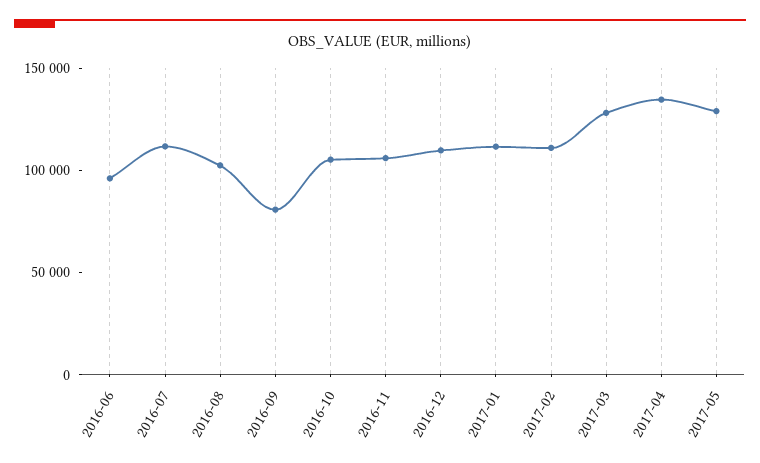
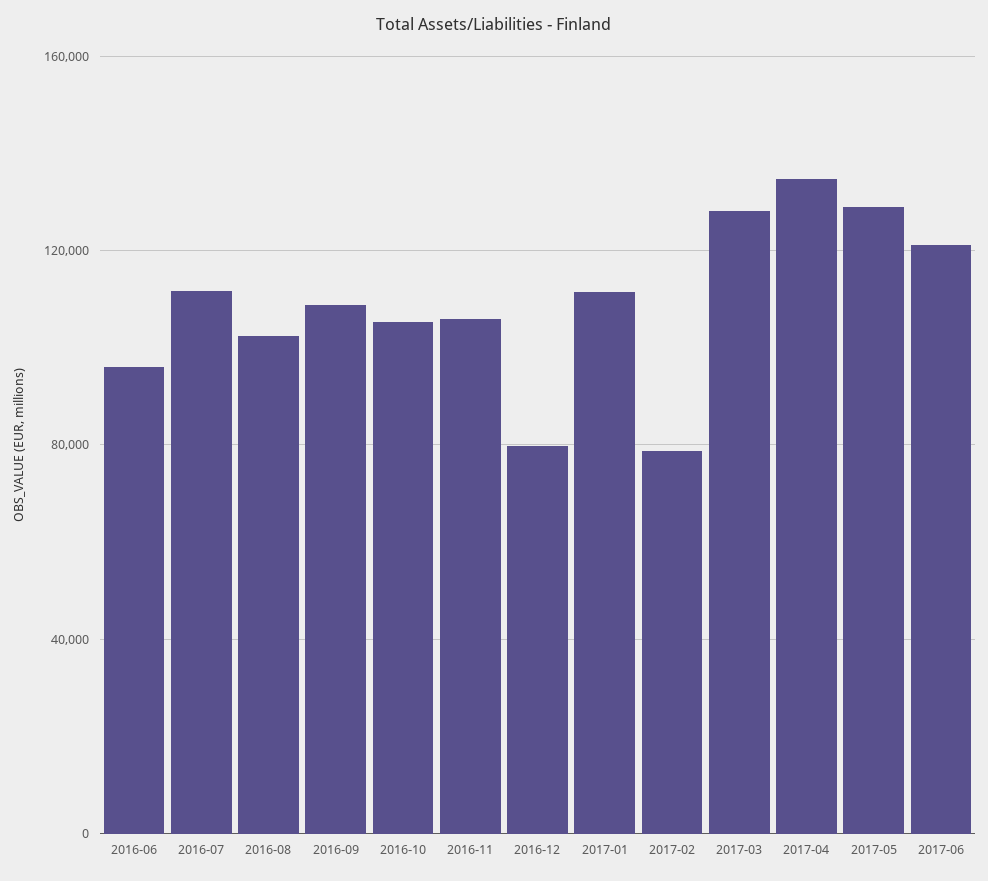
2016-09: 80000 -> 110000
2016-12: 110000 -> 80000
2017-02: 110000 -> 80000
2017-06: none -> 120000

